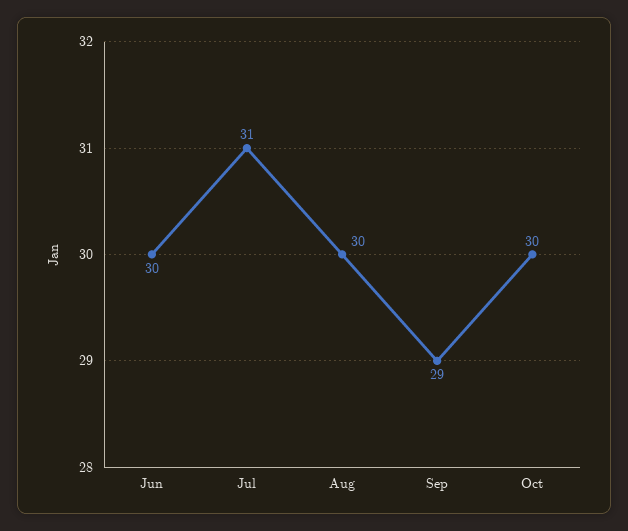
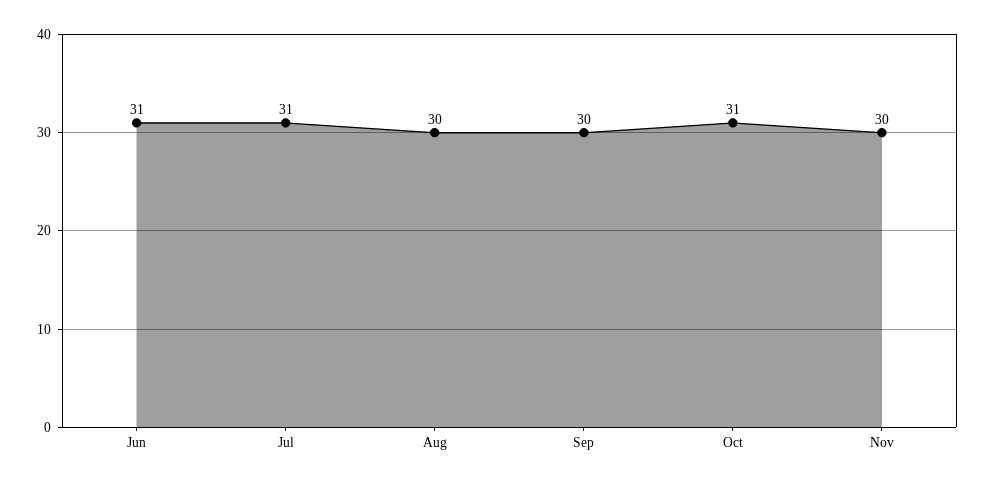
Jun: 30 -> 31
Sep: 29 -> 30
Oct: 30 -> 31
Nov: none -> 30

